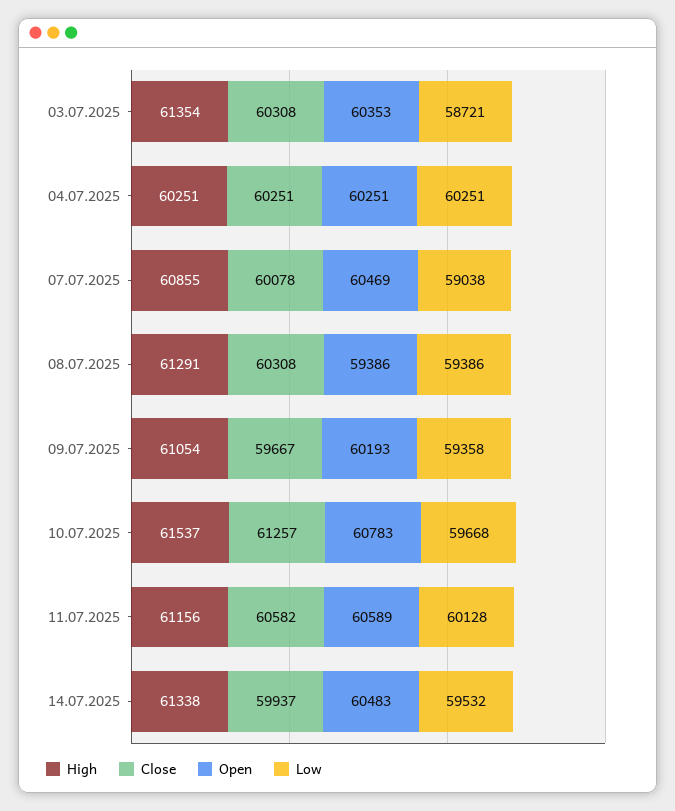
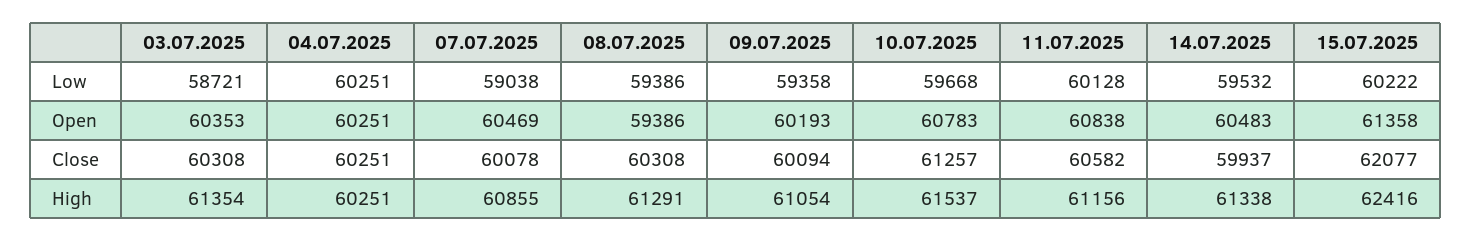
Close, 09.07.2025: 59667 -> 60094
Open, 11.07.2025: 60589 -> 60838
Low, 15.07.2025: none -> 60222
Open, 15.07.2025: none -> 61358
Close, 15.07.2025: none -> 62077
High, 15.07.2025: none -> 62416

